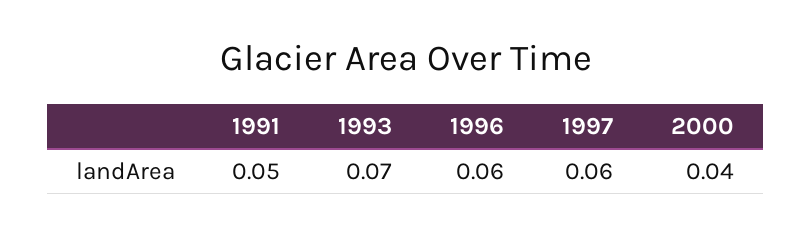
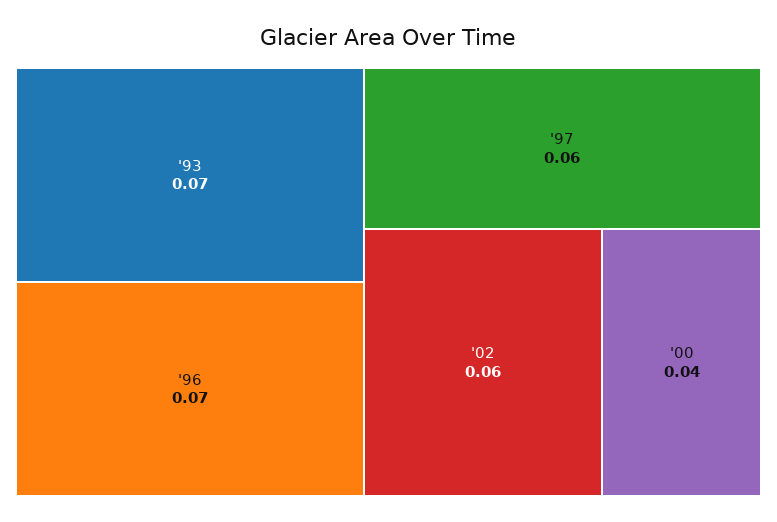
1991: 0.05 -> none
1996: 0.06 -> 0.07
'02: none -> 0.06

